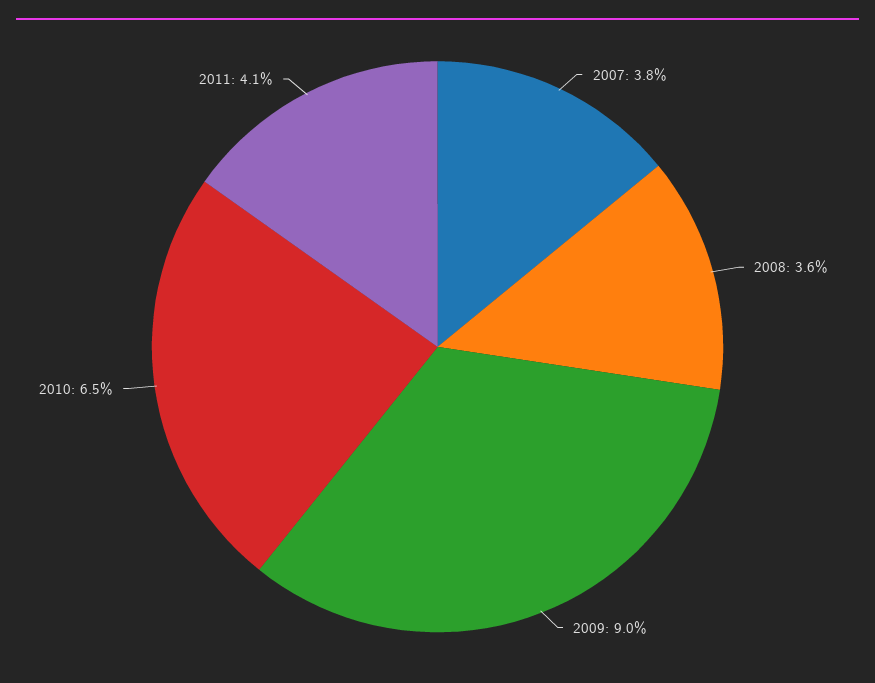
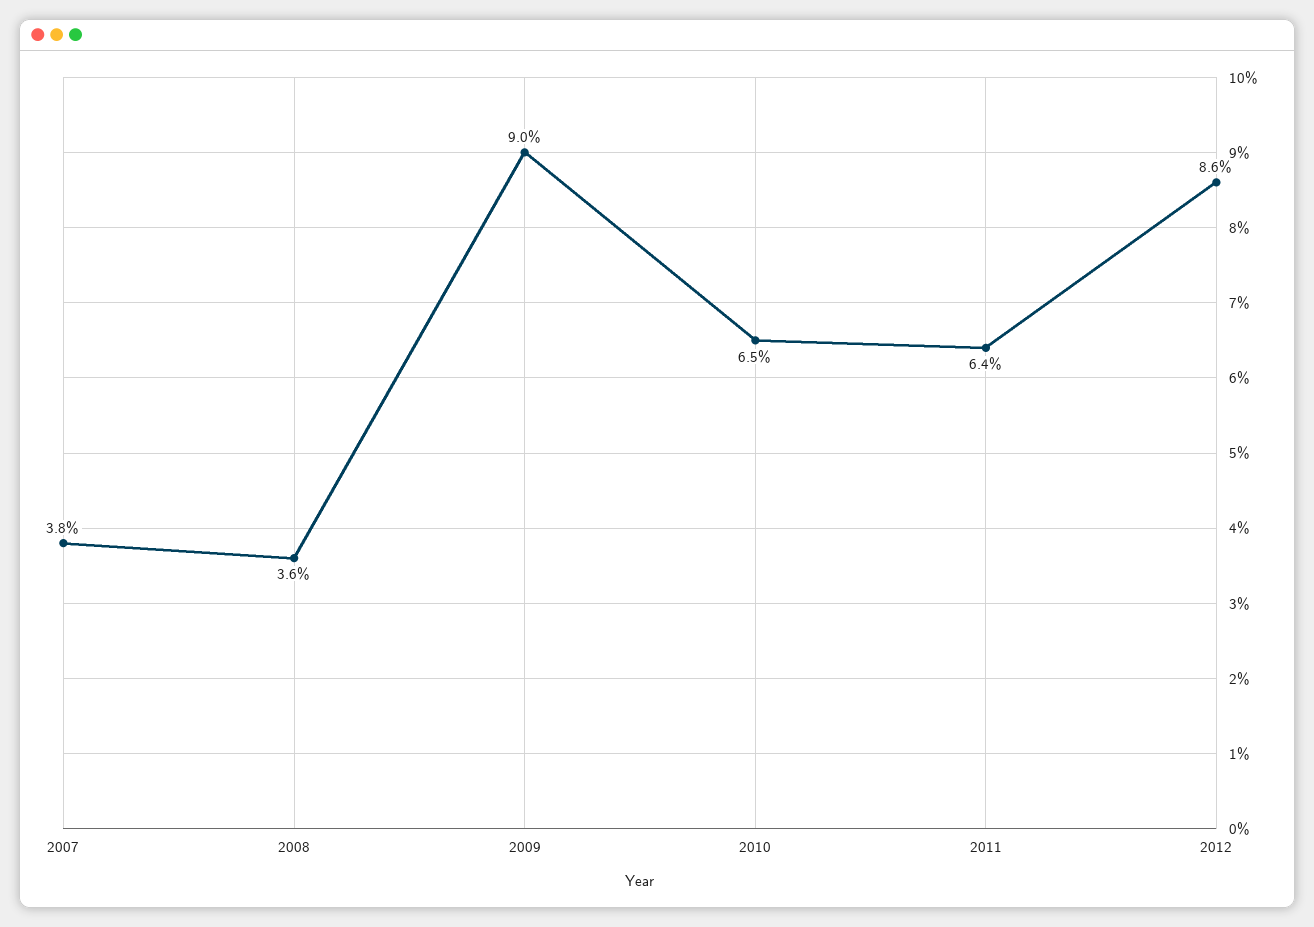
2011: 4.1 -> 6.4
2012: none -> 8.6

